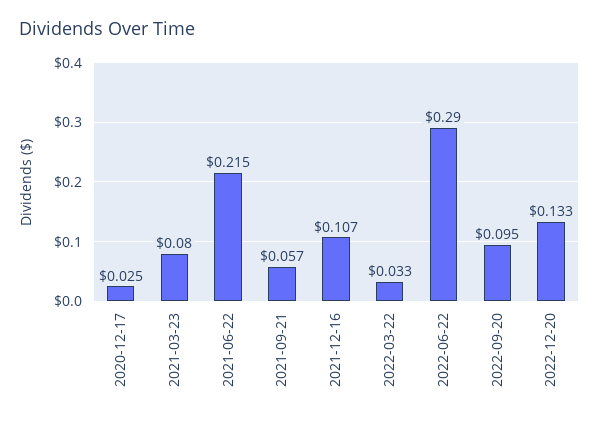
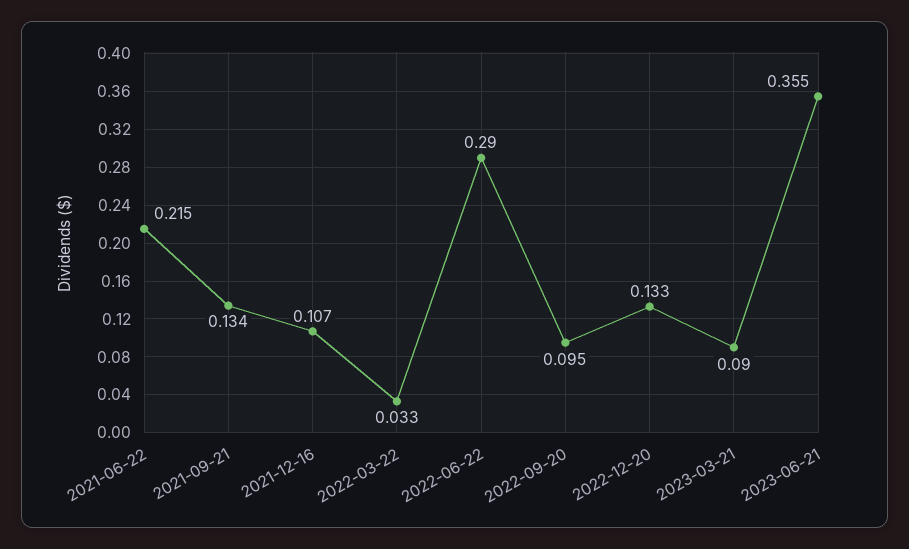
2020-12-17: 0.025 -> none
2021-03-23: 0.08 -> none
2021-09-21: 0.057 -> 0.134
2023-03-21: none -> 0.09
2023-06-21: none -> 0.355

